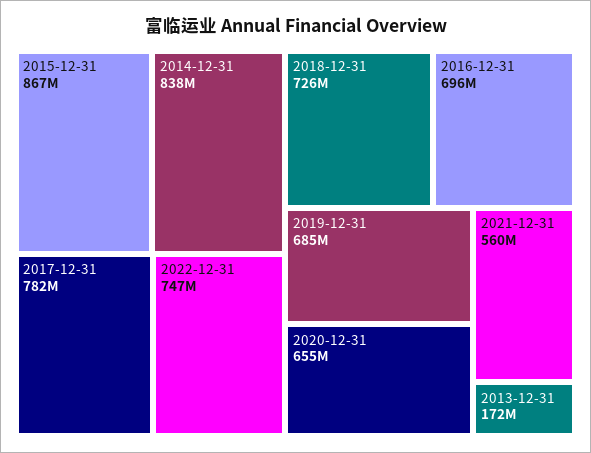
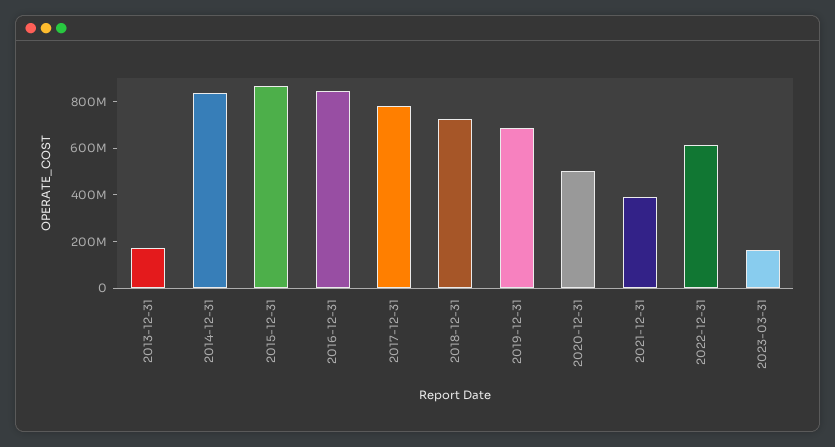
2022-12-31: 747000000 -> 600000000
2016-12-31: 696000000 -> 850000000
2020-12-31: 655000000 -> 500000000
2021-12-31: 560000000 -> 400000000
2023-03-31: none -> 150000000

